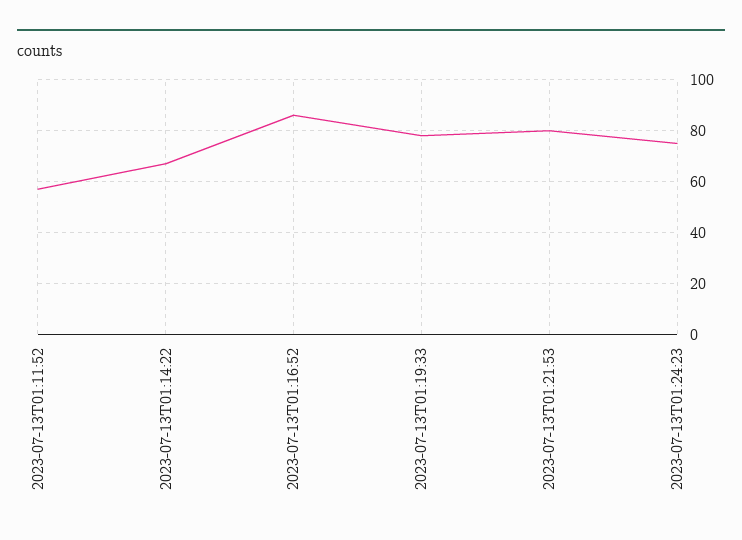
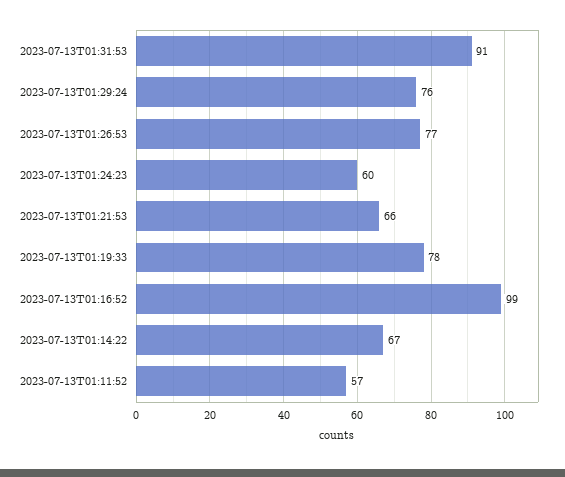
2023-07-13T01:16:52: 85 -> 99
2023-07-13T01:21:53: 80 -> 66
2023-07-13T01:24:23: 75 -> 60
2023-07-13T01:31:53: none -> 91
2023-07-13T01:29:24: none -> 76
2023-07-13T01:26:53: none -> 77

